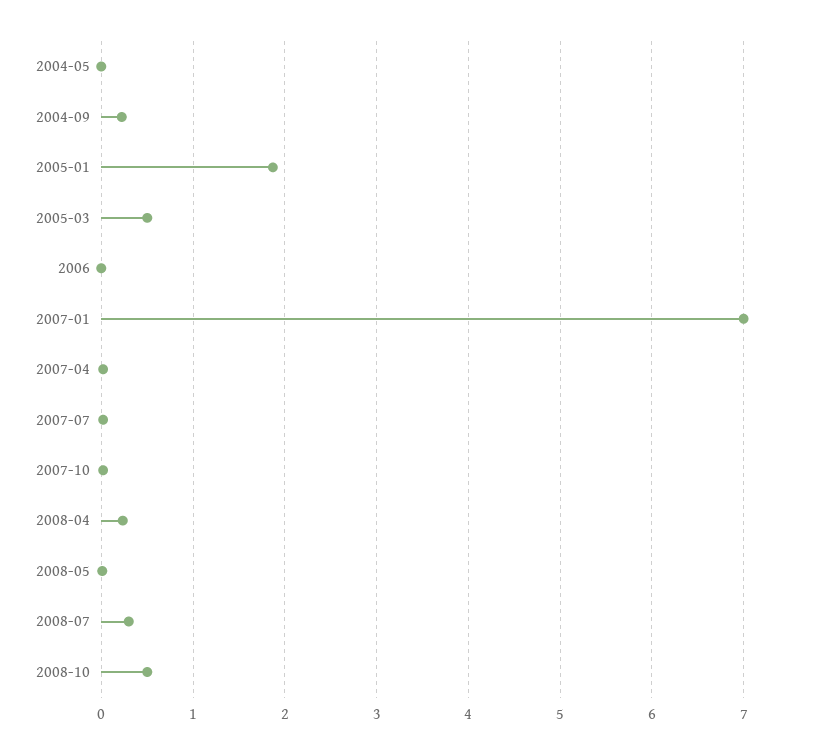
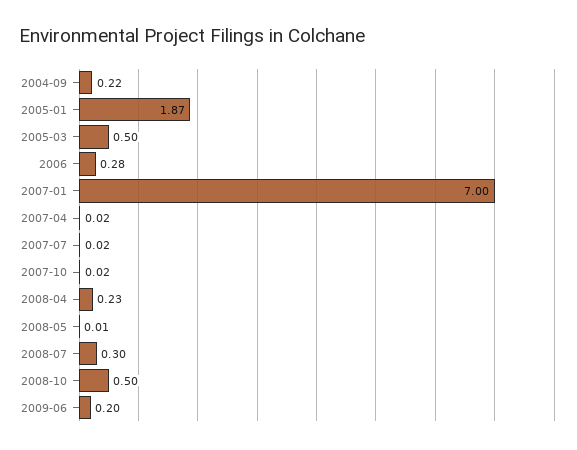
2004-05: 0 -> none
2006: 0 -> 0.28
2009-06: none -> 0.2

